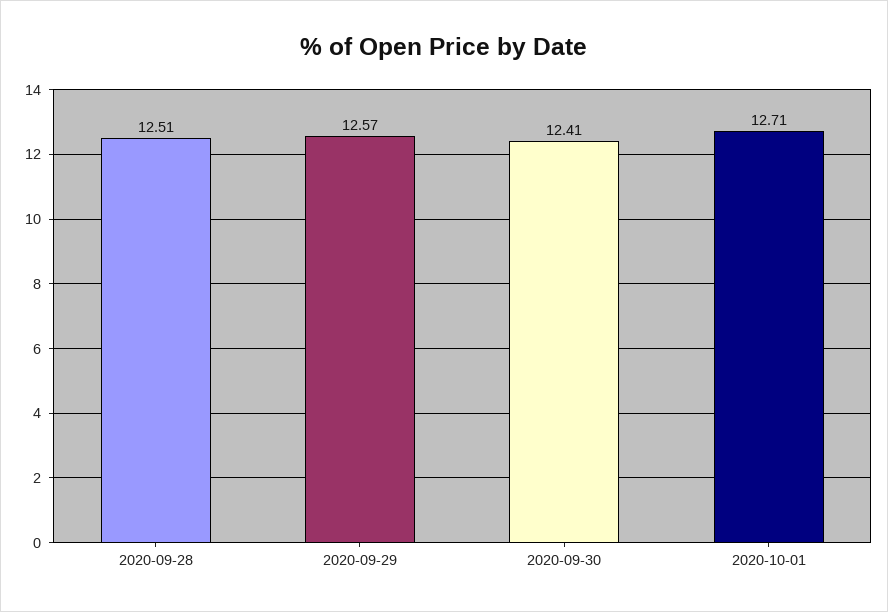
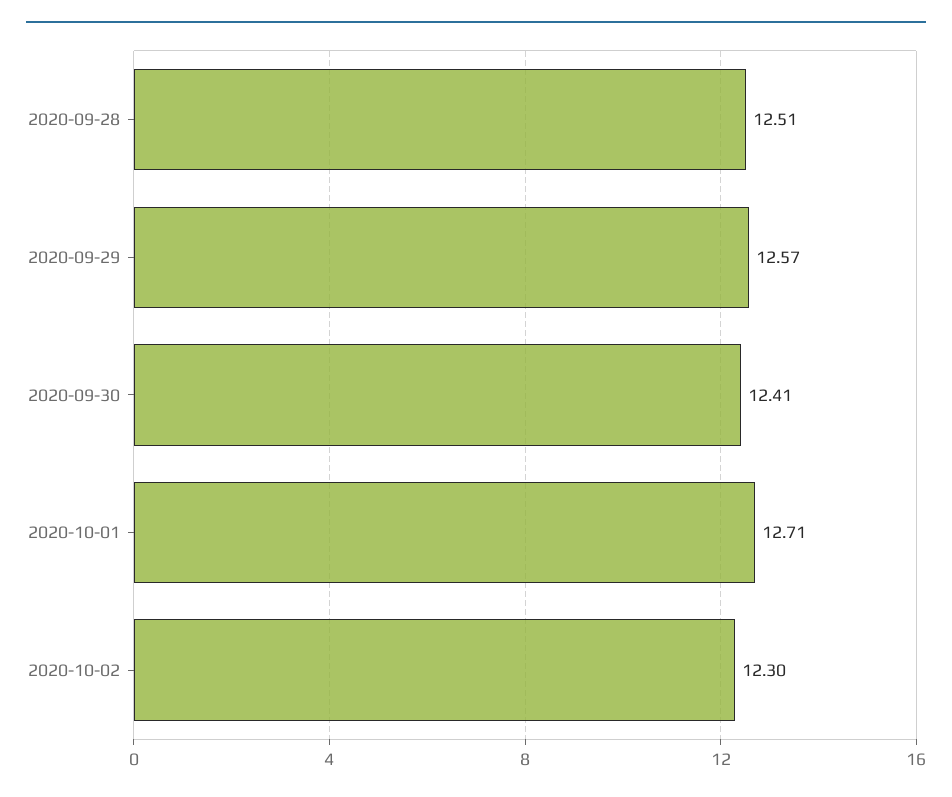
2020-10-02: none -> 12.3

